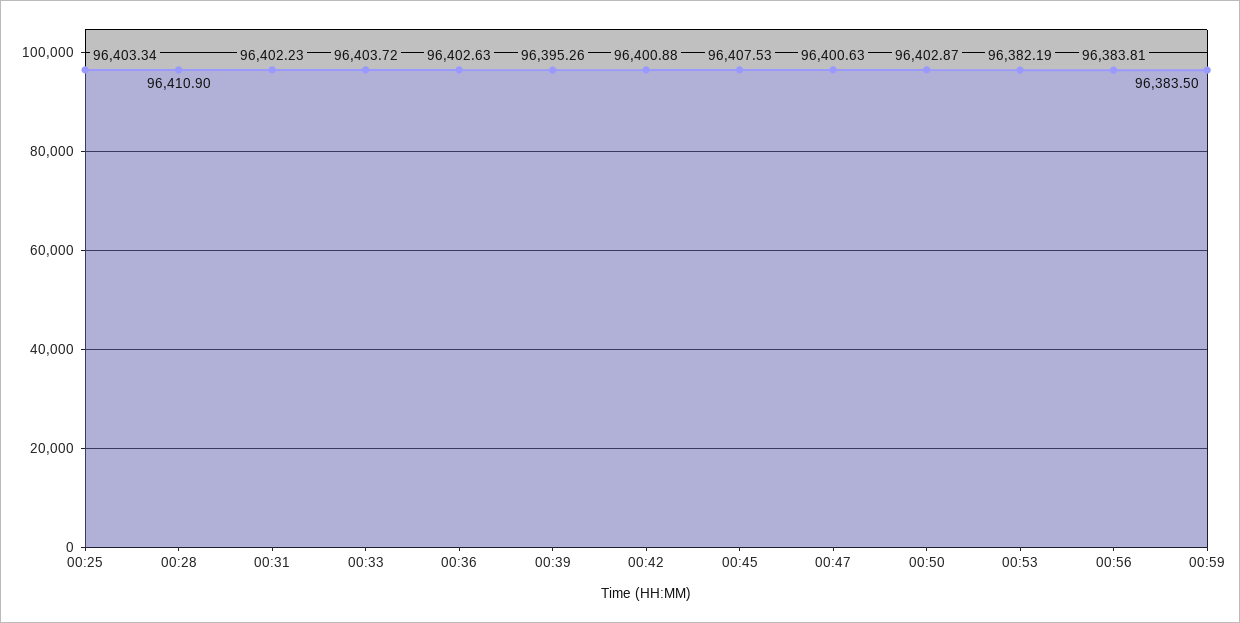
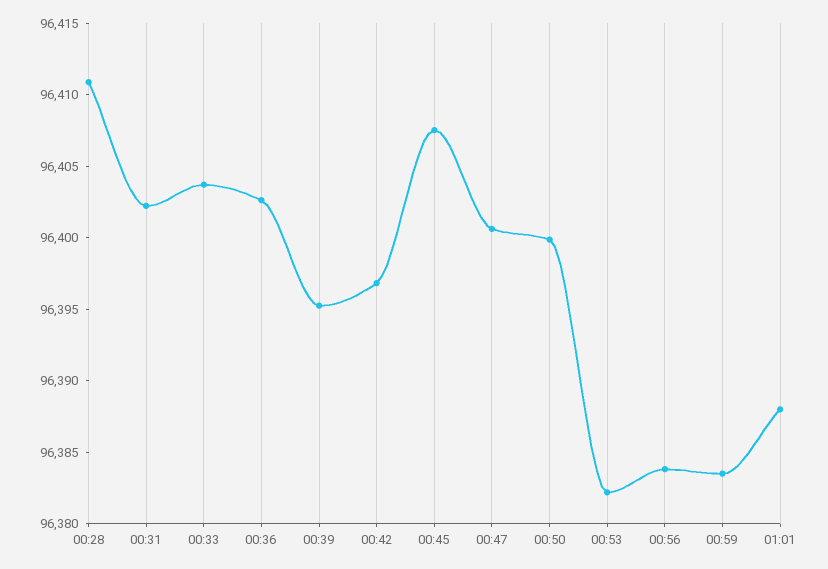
00:25: 96403.34 -> none
00:42: 96400.88 -> 96397
00:50: 96402.87 -> 96400
01:01: none -> 96388

